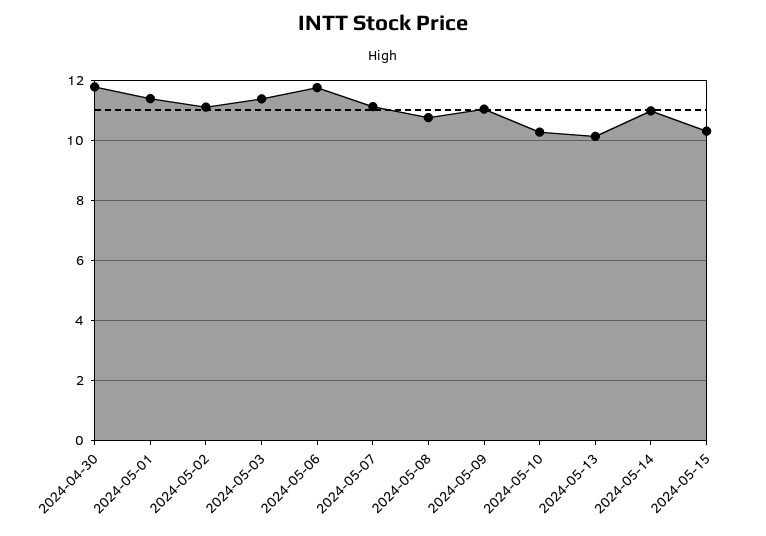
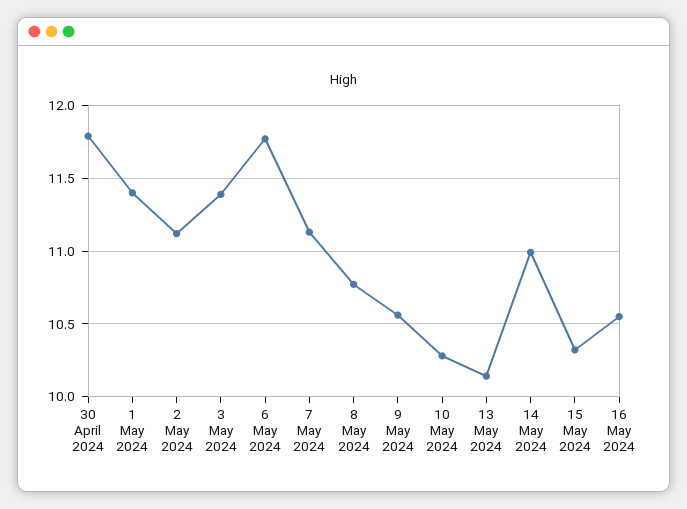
2024-05-09: 11 -> 10.55
16 May 2024: none -> 10.55

